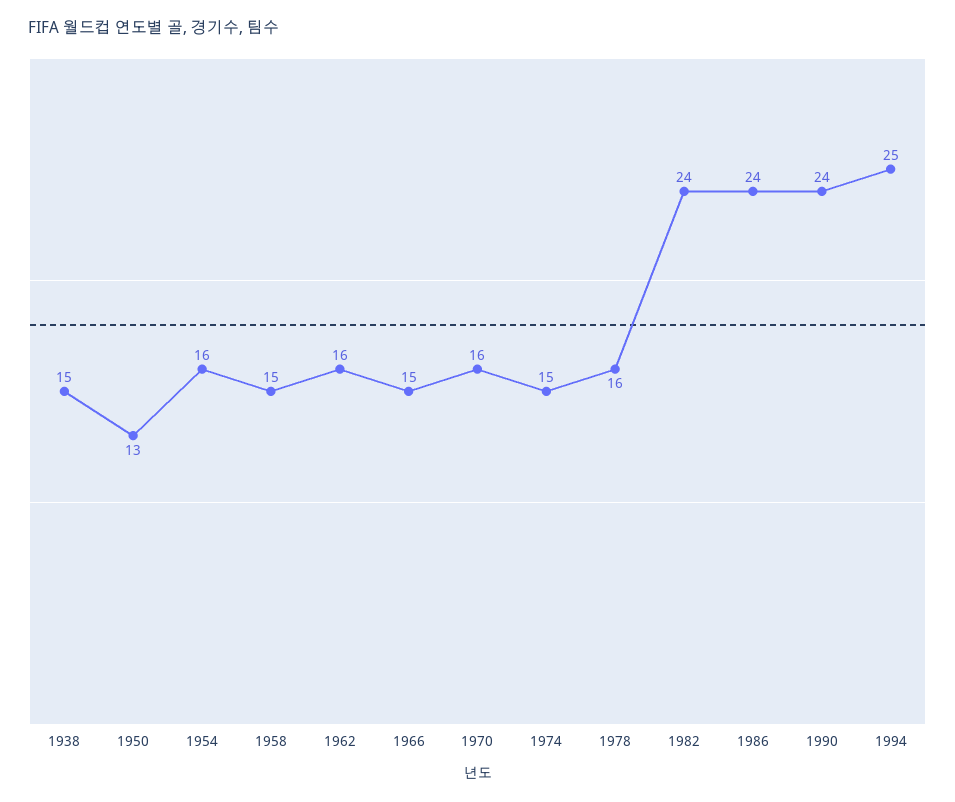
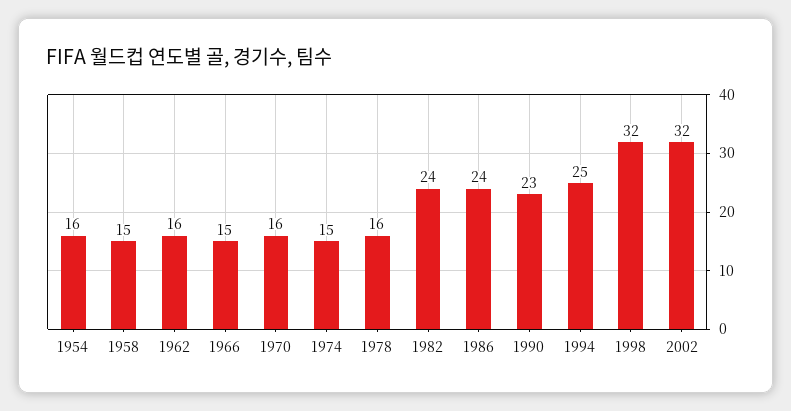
1938: 15 -> none
1950: 13 -> none
1990: 24 -> 23
1998: none -> 32
2002: none -> 32

